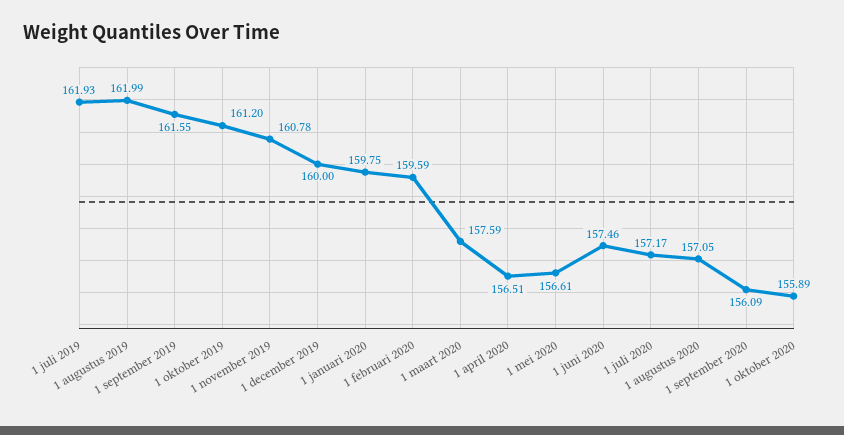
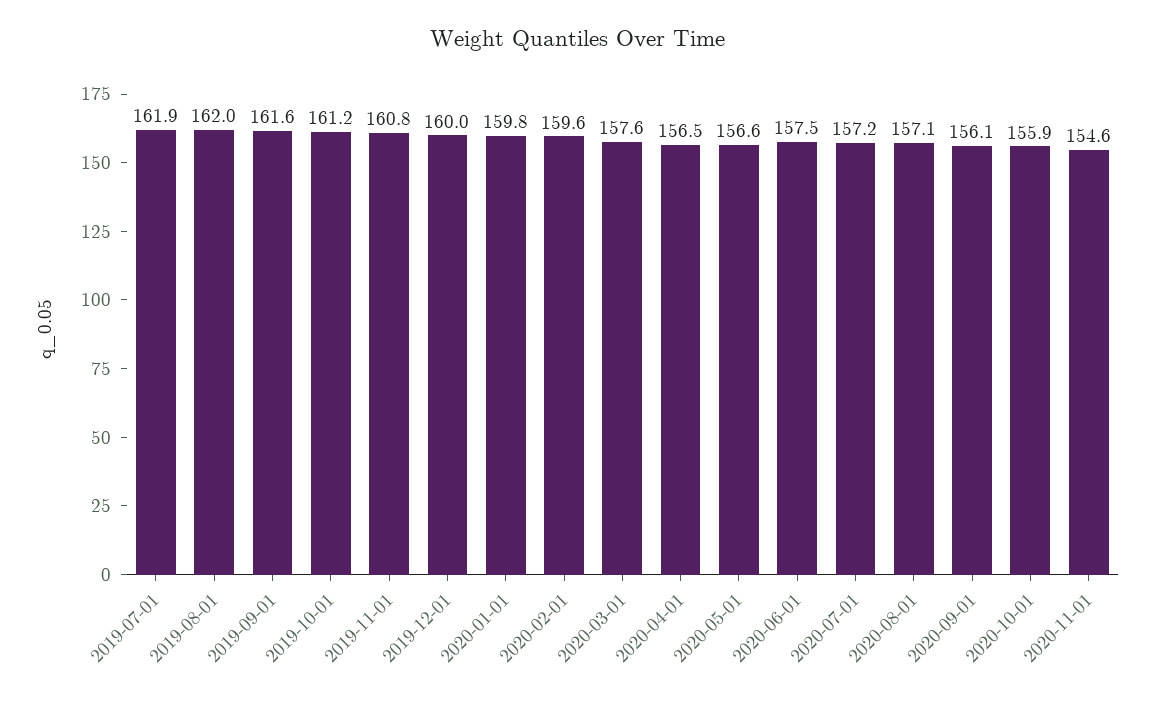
2020-11-01: none -> 154.6

